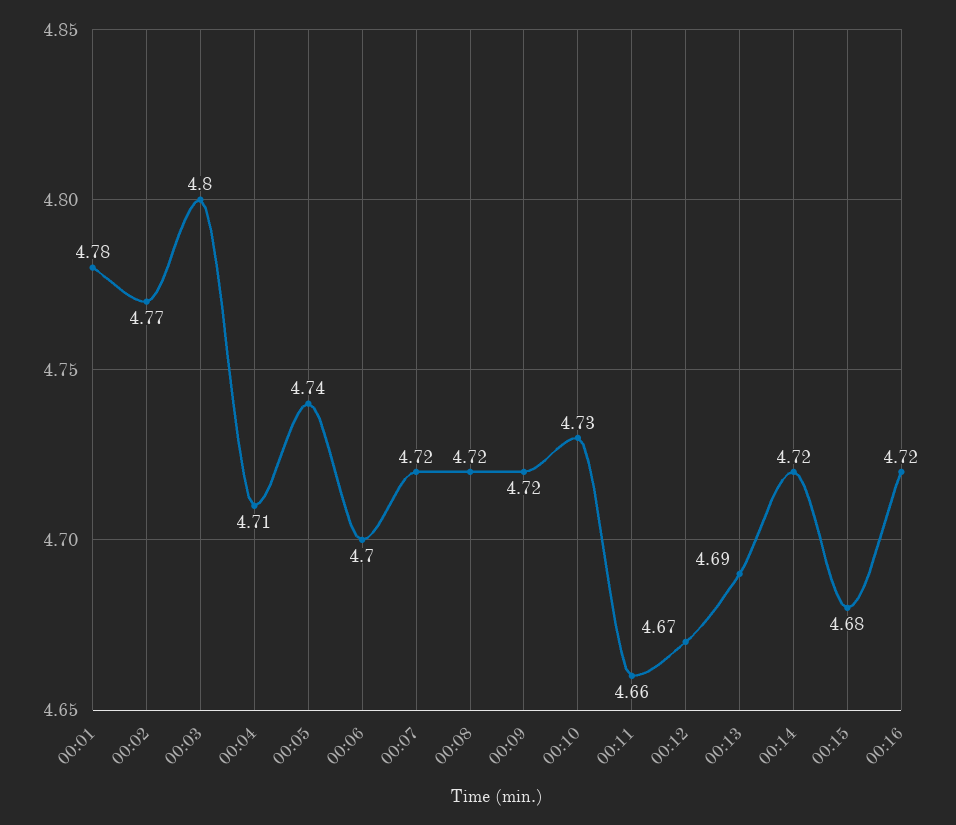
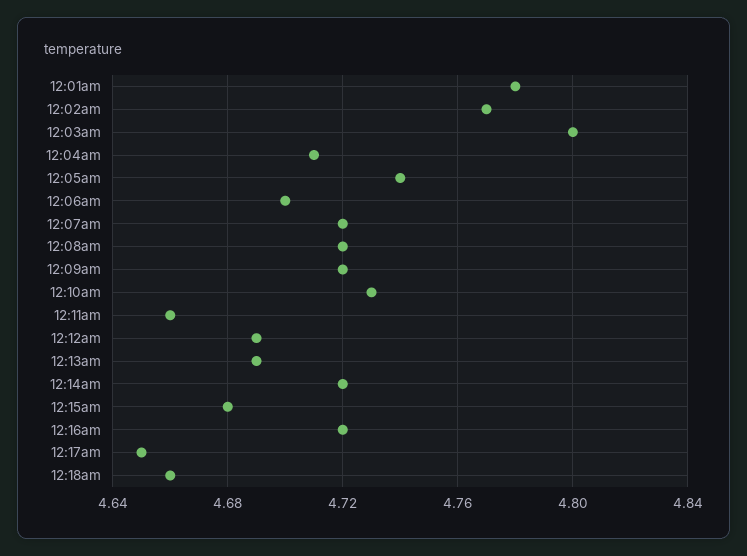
00:12: 4.67 -> 4.69
12:17am: none -> 4.65
12:18am: none -> 4.66

